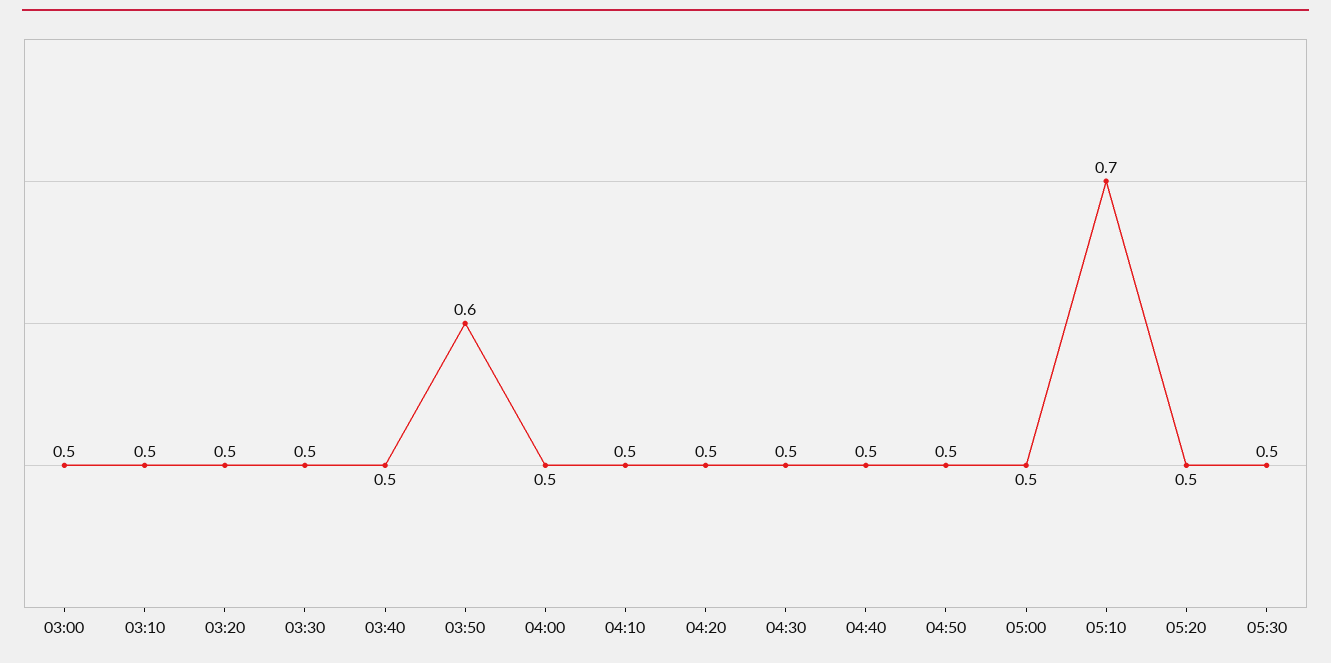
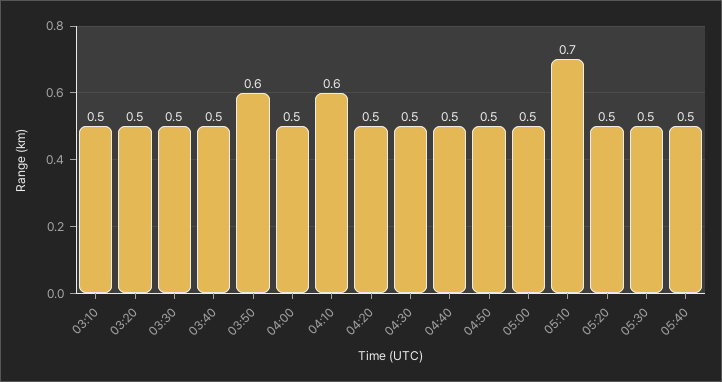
03:00: 0.5 -> none
04:10: 0.5 -> 0.6
05:40: none -> 0.5

